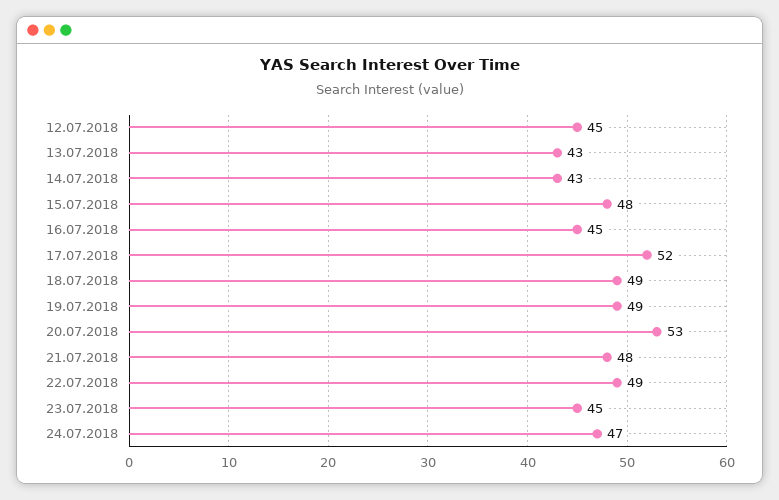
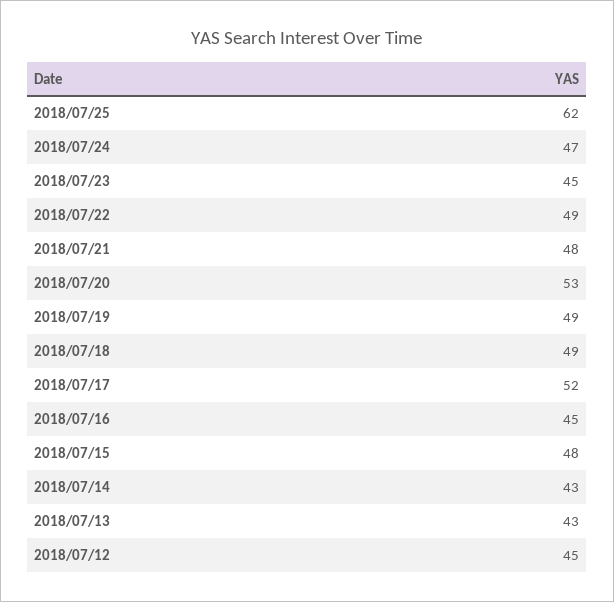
2018/07/25: none -> 62

